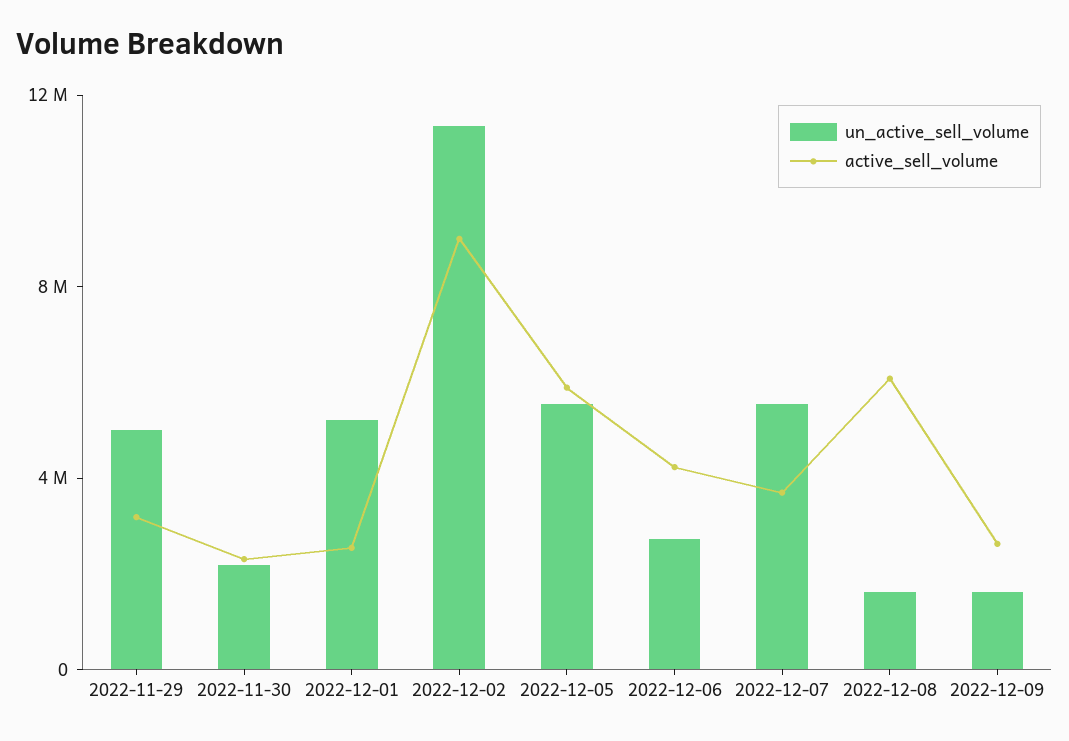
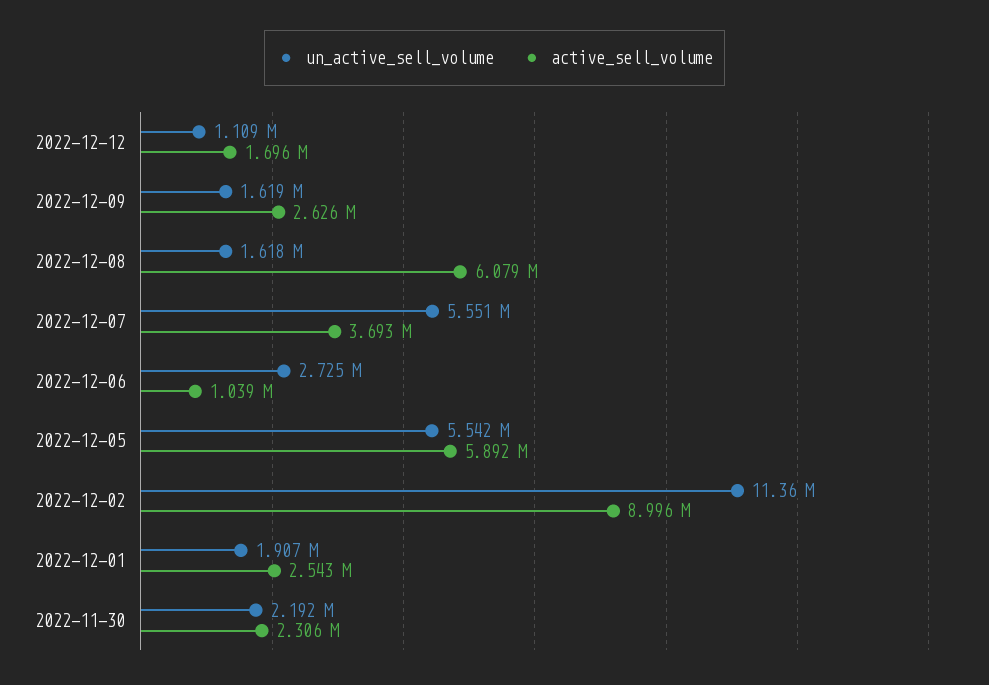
un_active_sell_volume, 2022-11-29: 5000000 -> none
active_sell_volume, 2022-11-29: 3000000 -> none
un_active_sell_volume, 2022-12-01: 5000000 -> 1907000
active_sell_volume, 2022-12-06: 4000000 -> 1039000
un_active_sell_volume, 2022-12-12: none -> 1109000
active_sell_volume, 2022-12-12: none -> 1696000

